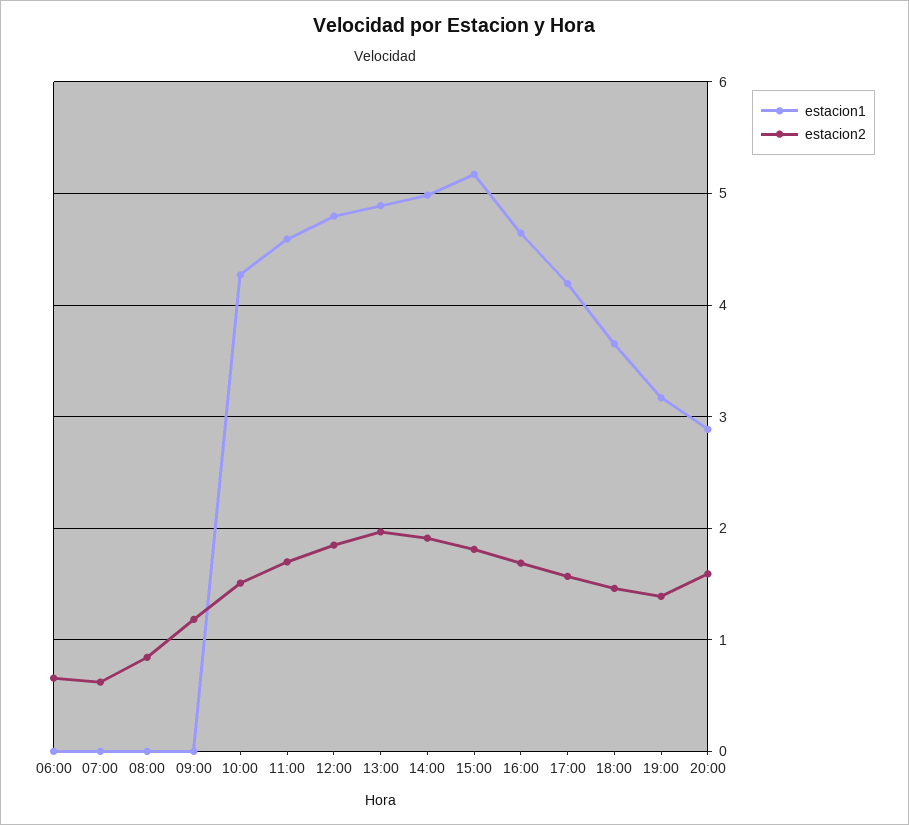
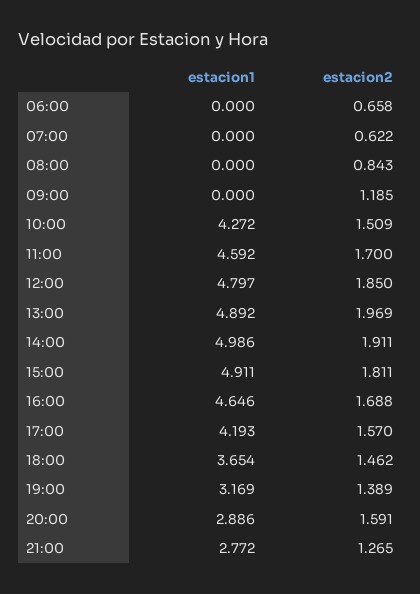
estacion1, 15:00: 5.2 -> 4.911
estacion1, 21:00: none -> 2.772
estacion2, 21:00: none -> 1.265

